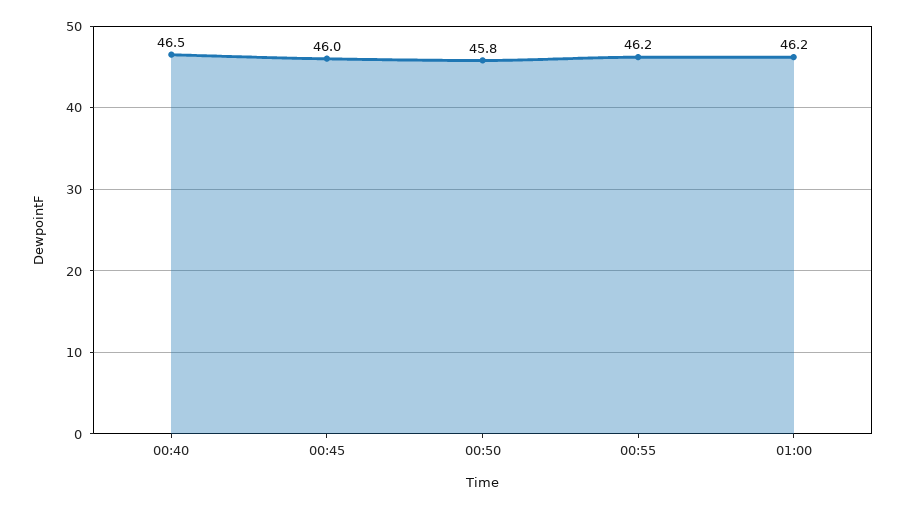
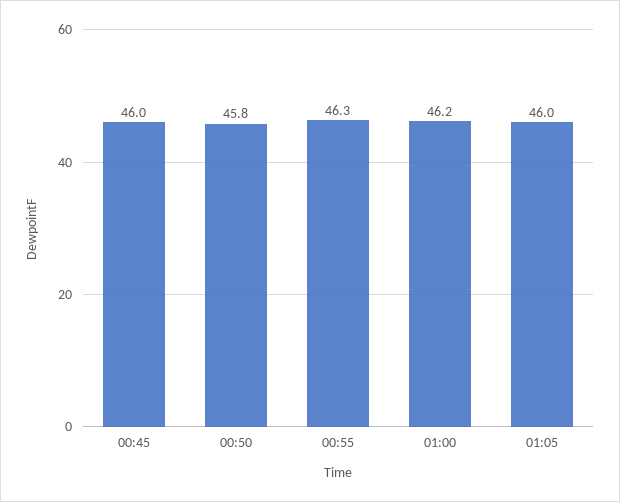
00:40: 46.5 -> none
00:55: 46.2 -> 46.3
01:05: none -> 46

